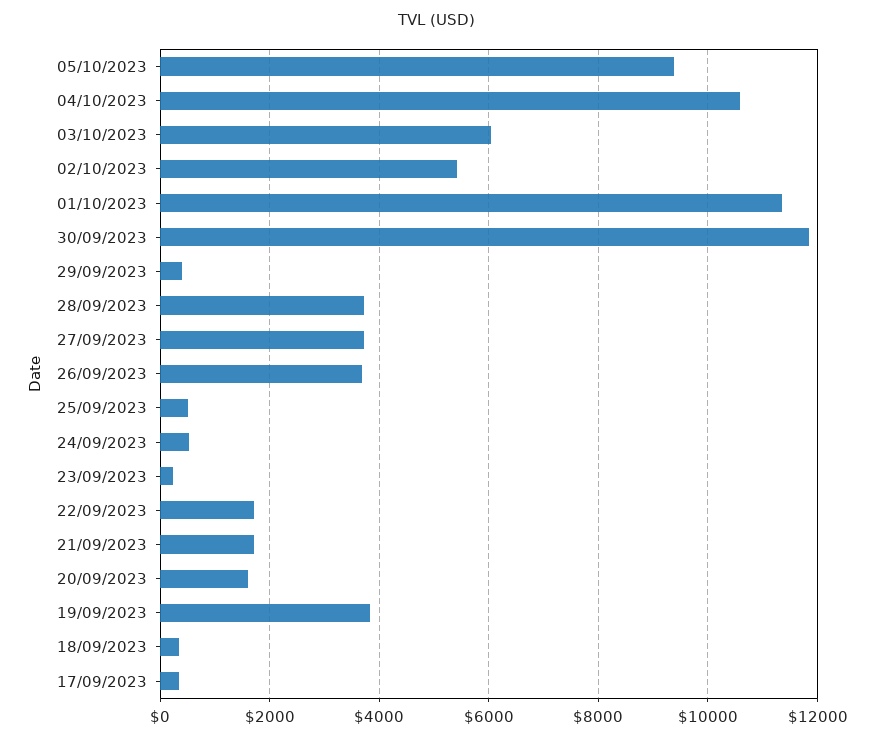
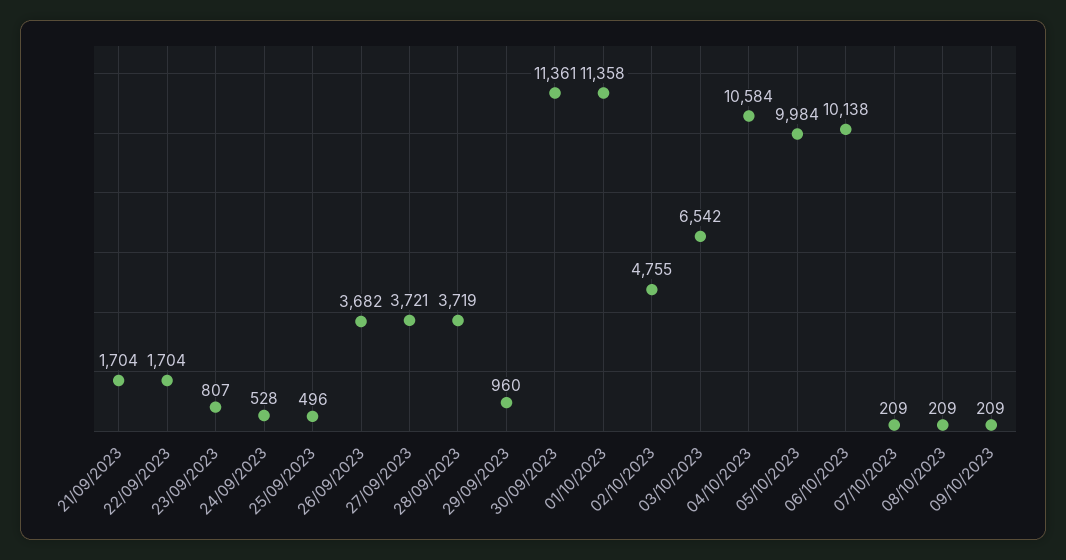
05/10/2023: 9400 -> 9984
03/10/2023: 6000 -> 6542
02/10/2023: 5400 -> 4755
30/09/2023: 11800 -> 11361
29/09/2023: 400 -> 960
23/09/2023: 200 -> 807
20/09/2023: 1600 -> none
19/09/2023: 3800 -> none
18/09/2023: 400 -> none
17/09/2023: 400 -> none
06/10/2023: none -> 10138
07/10/2023: none -> 209
08/10/2023: none -> 209
09/10/2023: none -> 209

